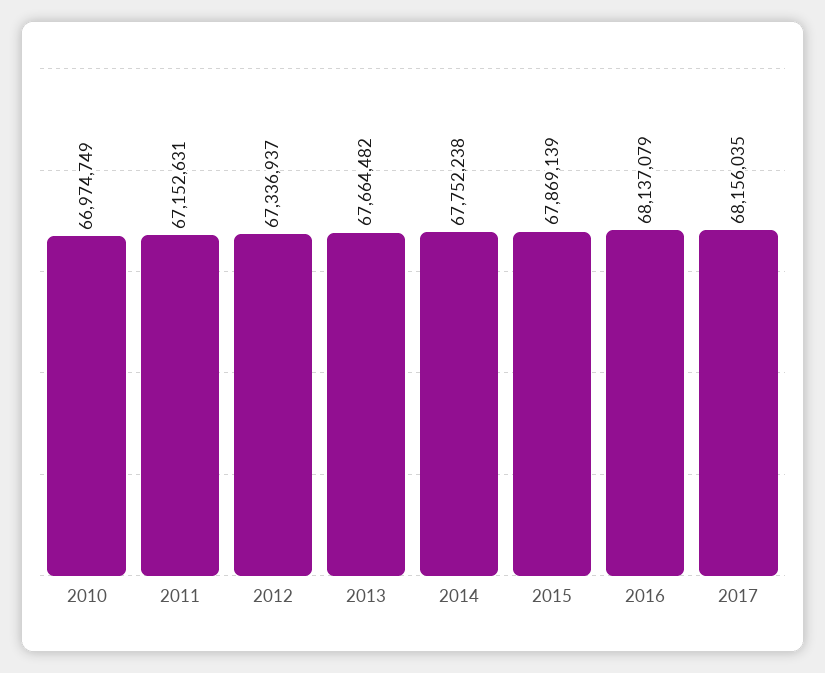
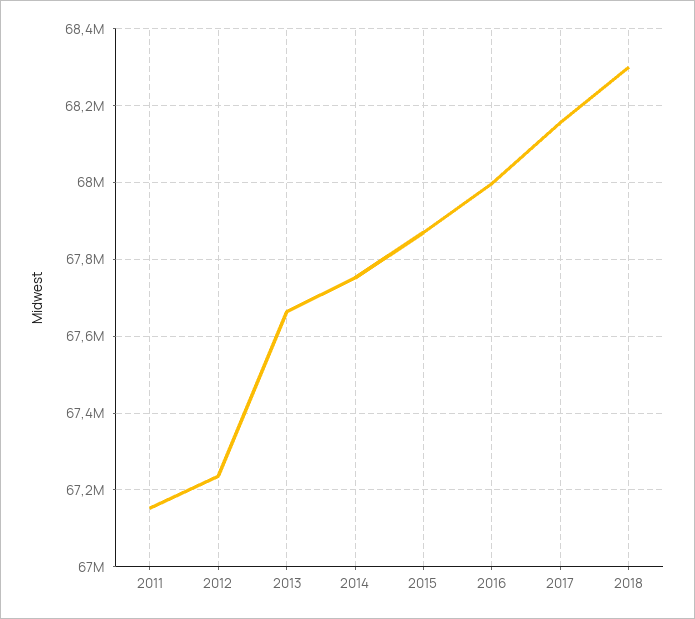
2010: 66974749 -> none
2012: 67336937 -> 67240000
2016: 68137079 -> 68000000
2018: none -> 68300000

